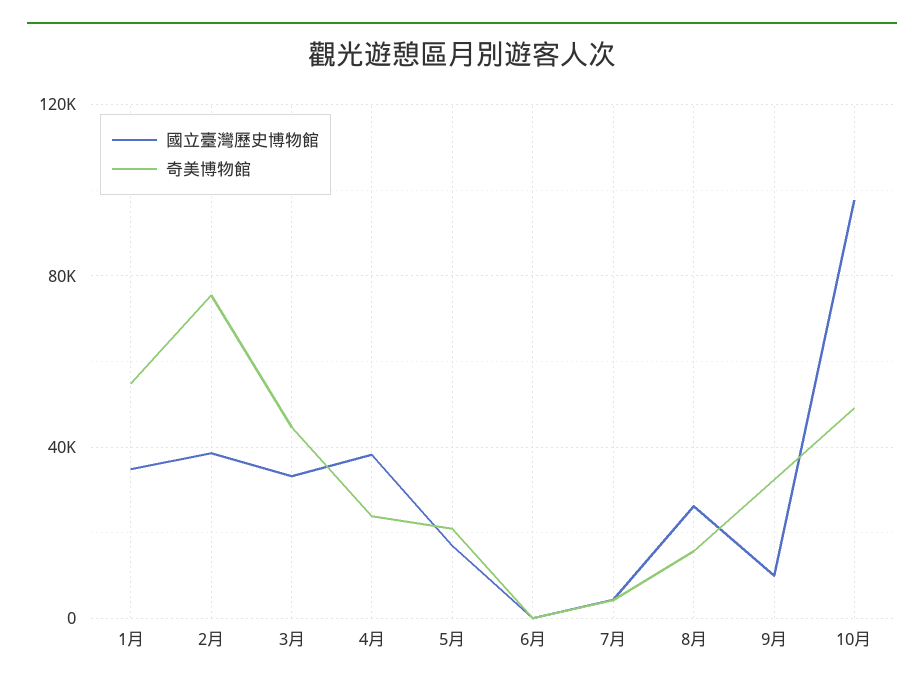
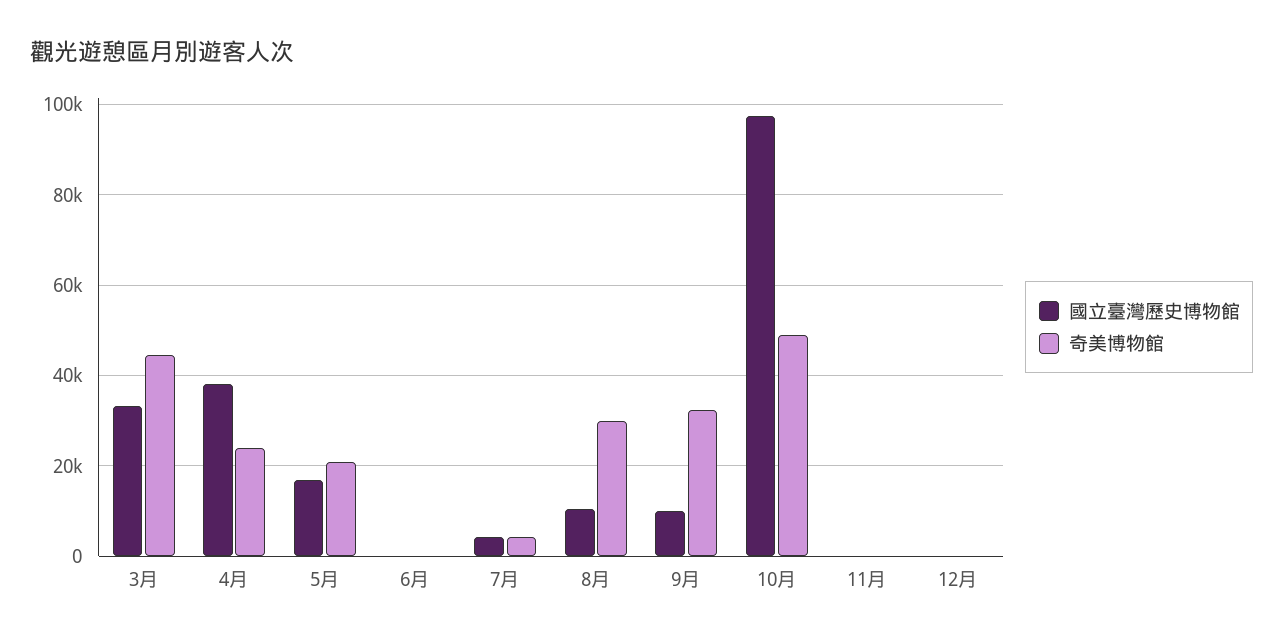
國立臺灣歷史博物館, 1月: 35000 -> none
奇美博物館, 1月: 55000 -> none
國立臺灣歷史博物館, 2月: 40000 -> none
奇美博物館, 2月: 75000 -> none
國立臺灣歷史博物館, 8月: 25000 -> 10000
奇美博物館, 8月: 15000 -> 30000
國立臺灣歷史博物館, 11月: none -> 0
奇美博物館, 11月: none -> 0
國立臺灣歷史博物館, 12月: none -> 0
奇美博物館, 12月: none -> 0

